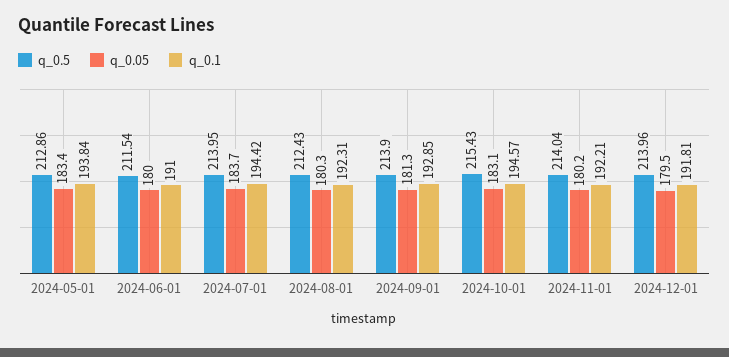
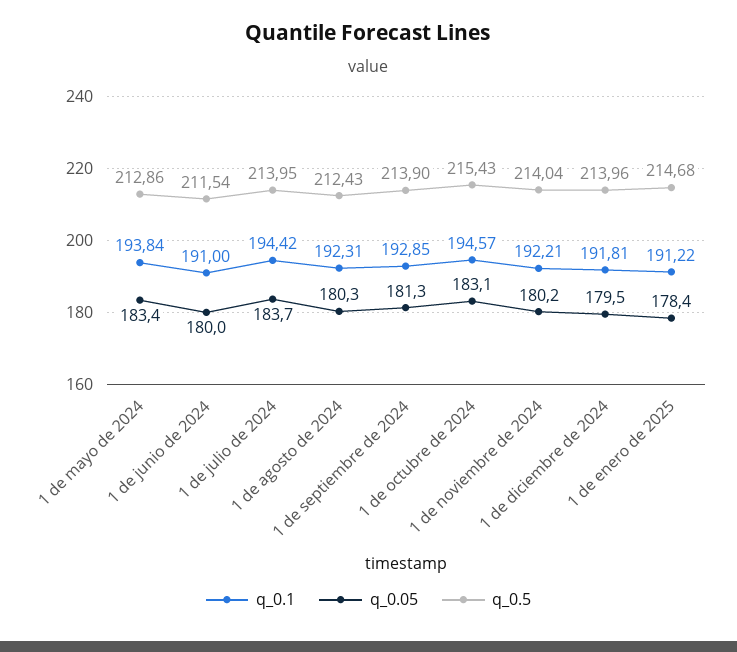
q_0.1, 1 de enero de 2025: none -> 191.22
q_0.05, 1 de enero de 2025: none -> 178.4
q_0.5, 1 de enero de 2025: none -> 214.68

